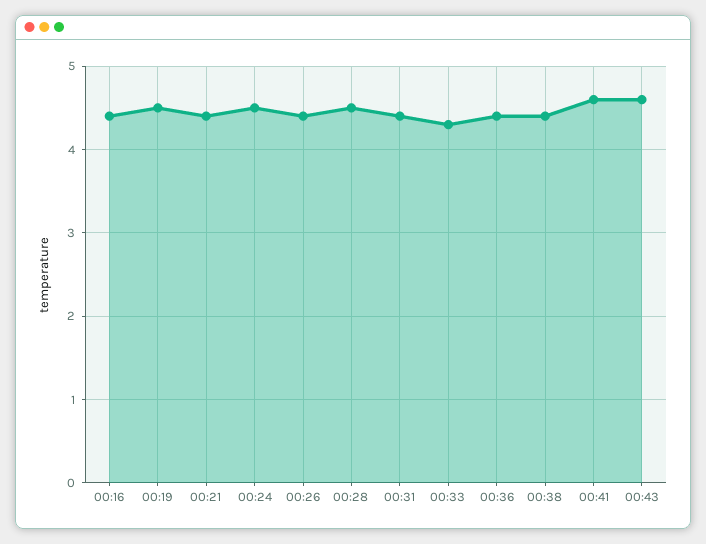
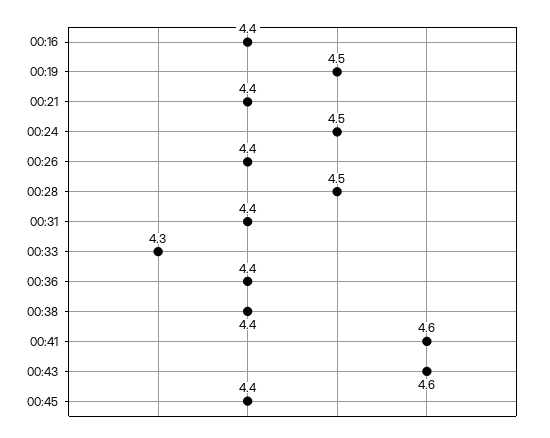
00:45: none -> 4.4

